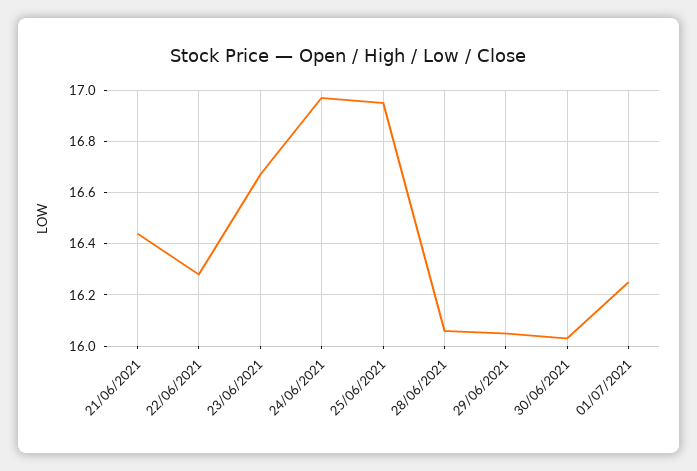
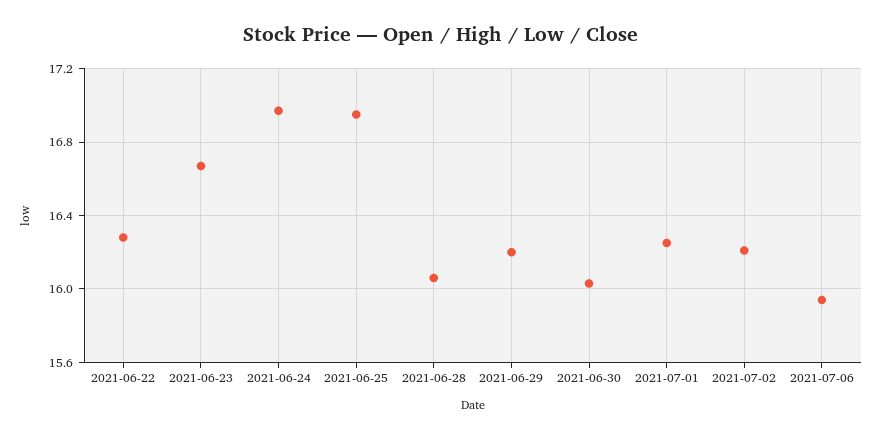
21/06/2021: 16.45 -> none
29/06/2021: 16.05 -> 16.2
2021-07-02: none -> 16.2
2021-07-06: none -> 15.95

